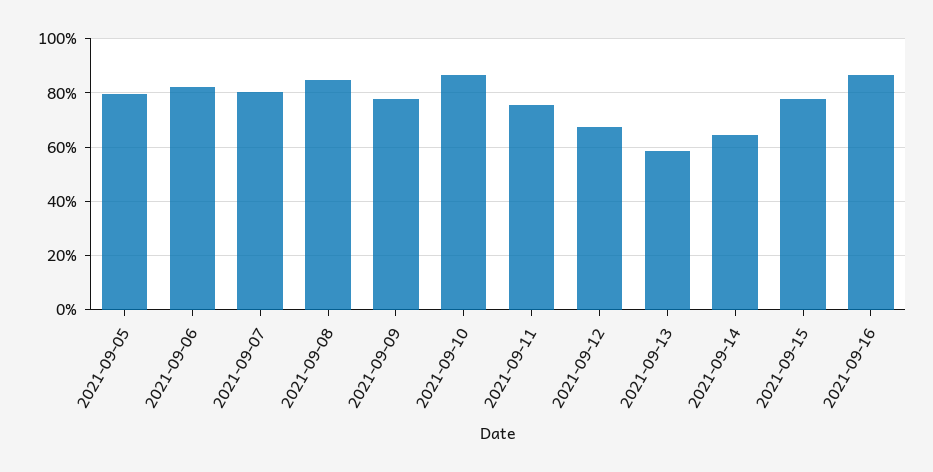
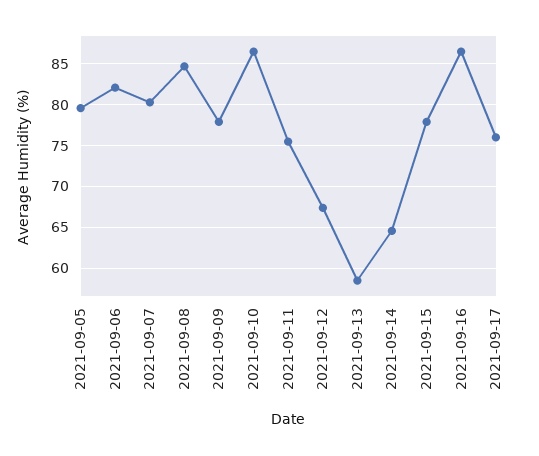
2021-09-17: none -> 76

